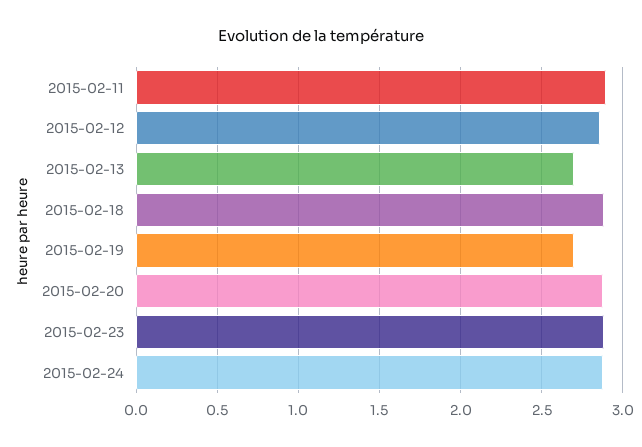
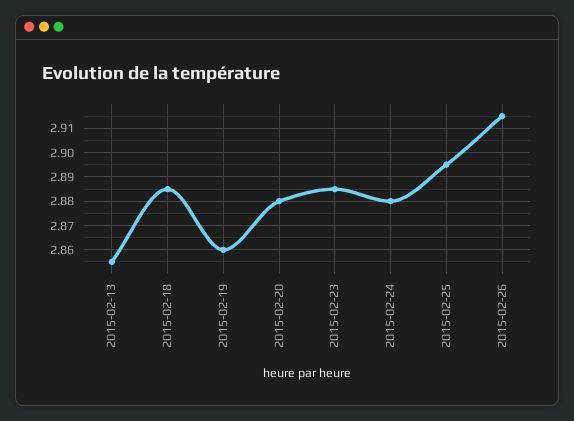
2015-02-11: 2.9 -> none
2015-02-12: 2.85 -> none
2015-02-13: 2.7 -> 2.855
2015-02-19: 2.7 -> 2.86
2015-02-25: none -> 2.895
2015-02-26: none -> 2.915

